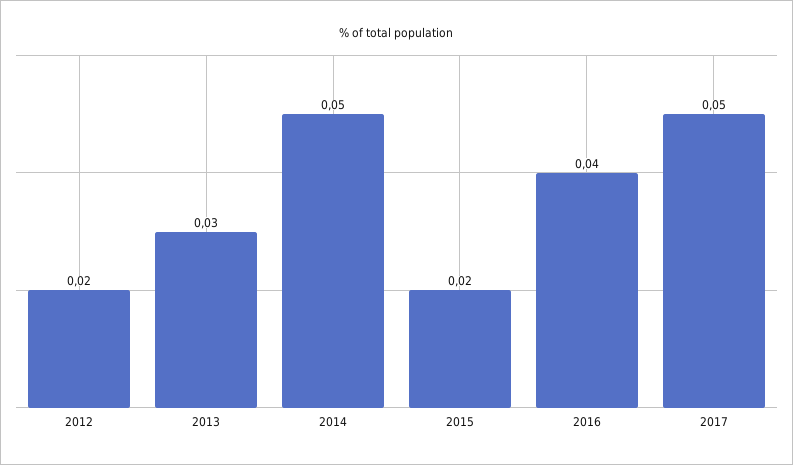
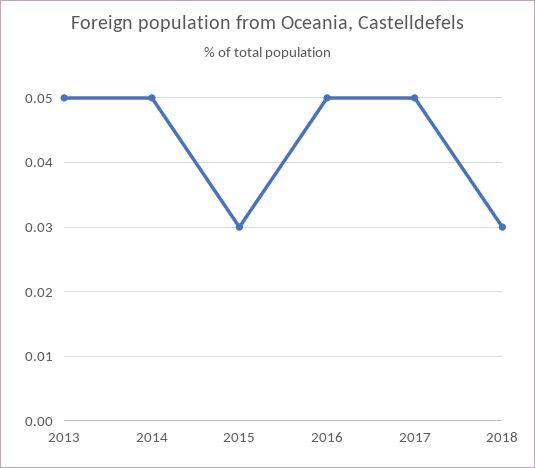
2012: 0.02 -> none
2013: 0.03 -> 0.05
2015: 0.02 -> 0.03
2016: 0.04 -> 0.05
2018: none -> 0.03

